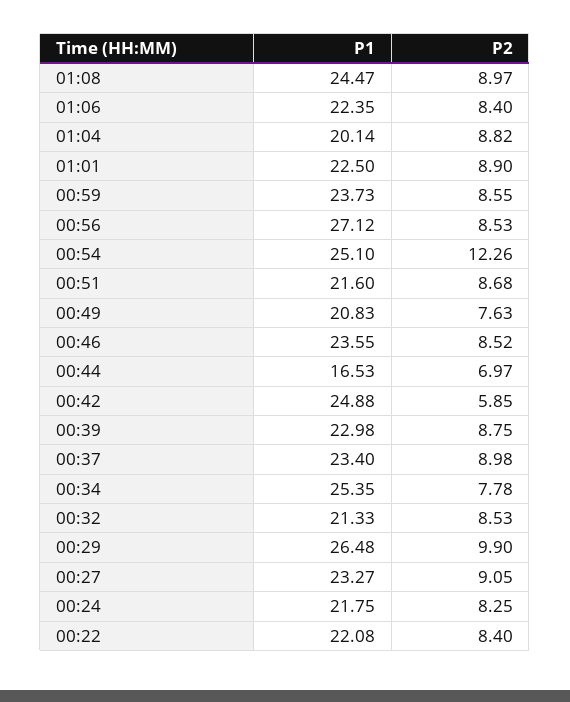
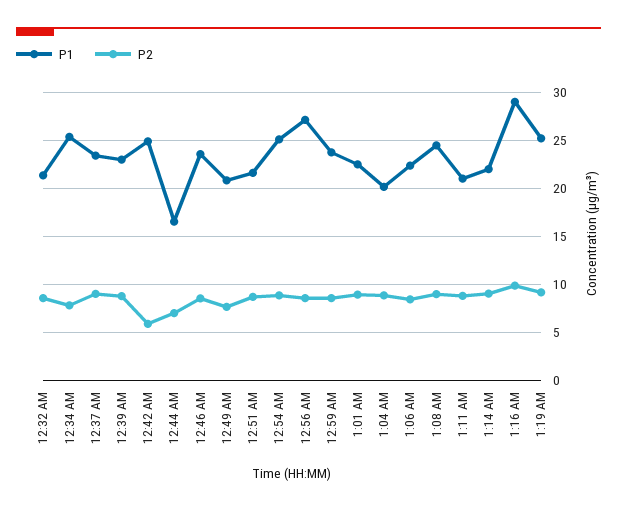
P2, 00:54: 12.26 -> 9
P1, 00:29: 26.48 -> none
P2, 00:29: 9.9 -> none
P1, 00:27: 23.27 -> none
P2, 00:27: 9.05 -> none
P1, 00:24: 21.75 -> none
P2, 00:24: 8.25 -> none
P1, 00:22: 22.08 -> none
P2, 00:22: 8.4 -> none
P1, 1:11 AM: none -> 21
P2, 1:11 AM: none -> 9
P1, 1:14 AM: none -> 22
P2, 1:14 AM: none -> 9
P1, 1:16 AM: none -> 29
P2, 1:16 AM: none -> 10
P1, 1:19 AM: none -> 25
P2, 1:19 AM: none -> 9

